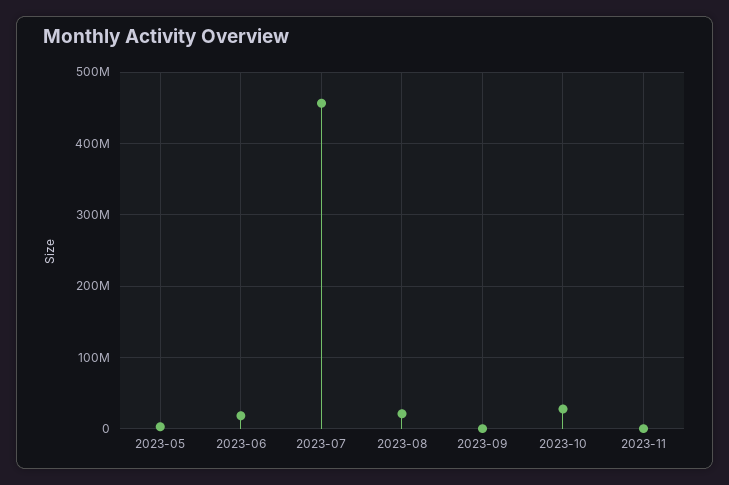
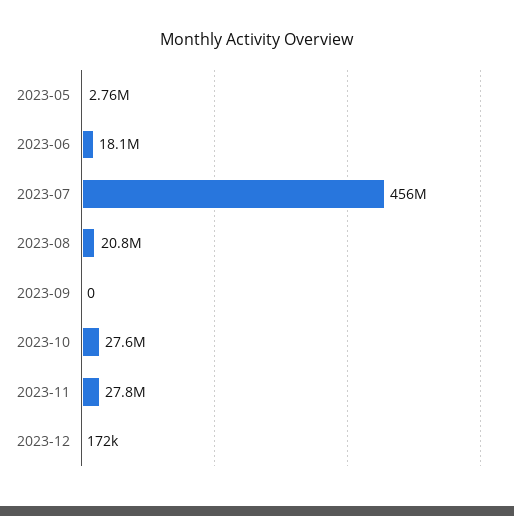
2023-11: 0 -> 27800000
2023-12: none -> 172000

